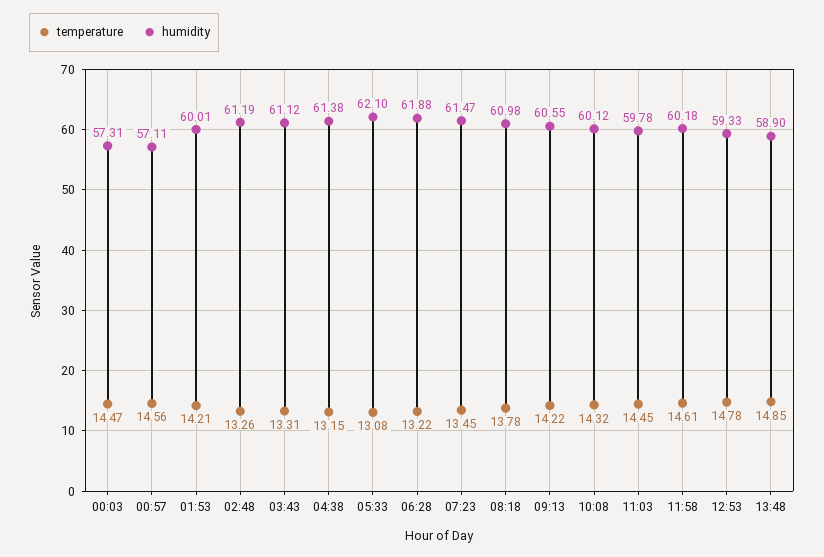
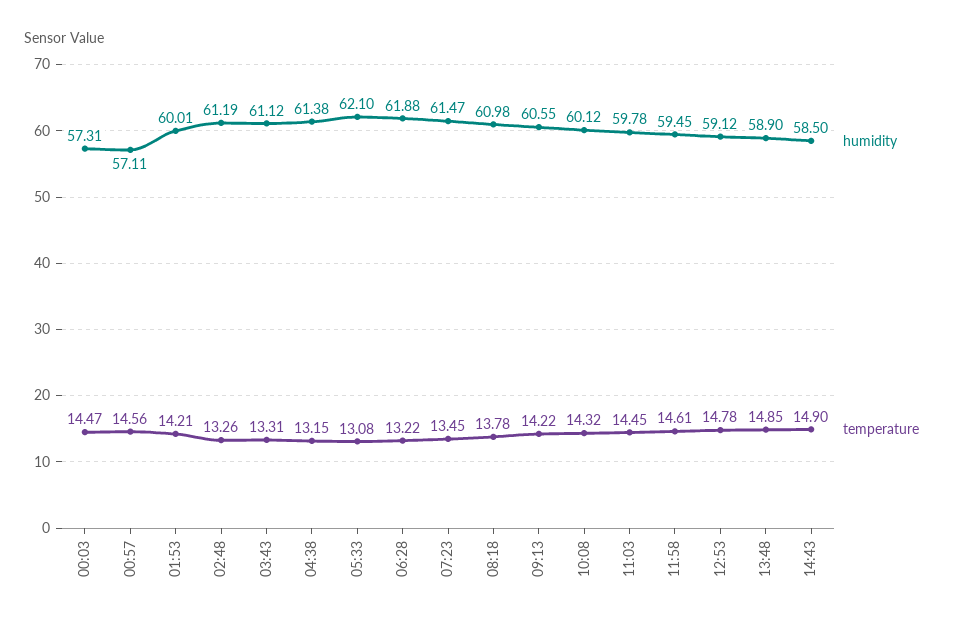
humidity, 11:58: 60.18 -> 59.45
humidity, 12:53: 59.33 -> 59.12
humidity, 14:43: none -> 58.5
temperature, 14:43: none -> 14.9

